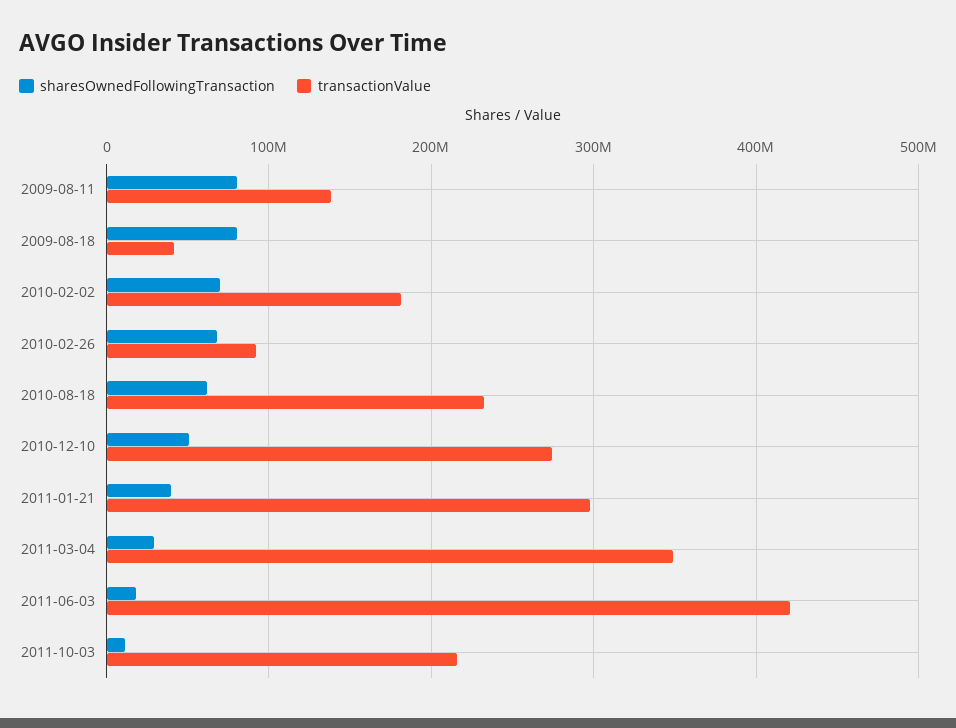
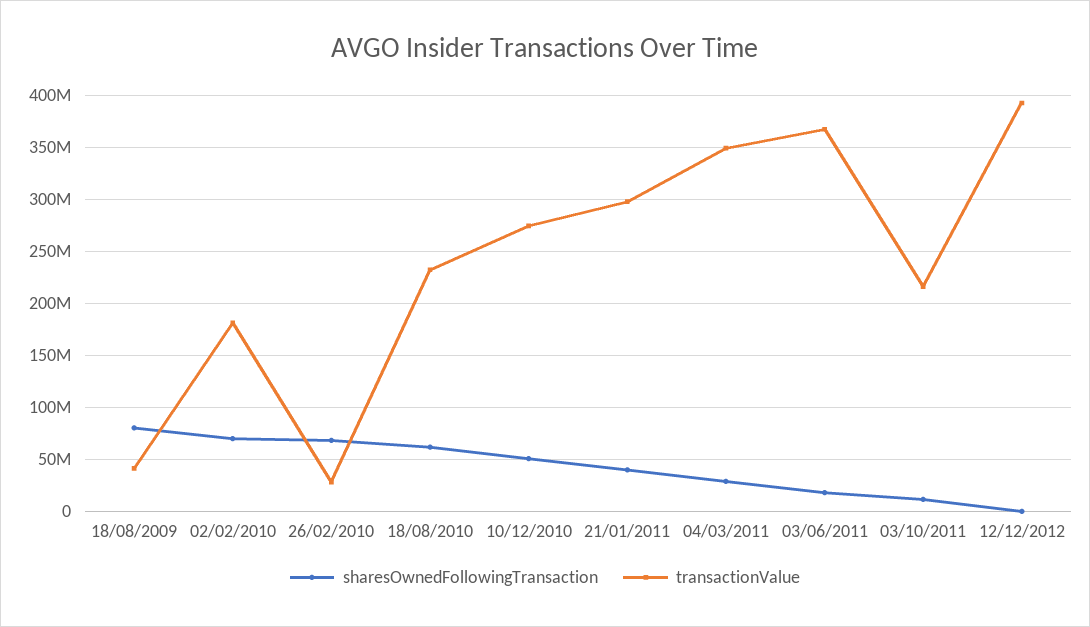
sharesOwnedFollowingTransaction, 2009-08-11: 80000000 -> none
transactionValue, 2009-08-11: 140000000 -> none
transactionValue, 2010-02-26: 90000000 -> 30000000
transactionValue, 2011-06-03: 420000000 -> 370000000
sharesOwnedFollowingTransaction, 12/12/2012: none -> 0
transactionValue, 12/12/2012: none -> 390000000

